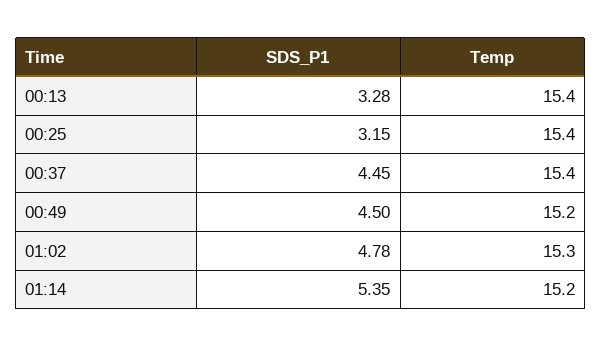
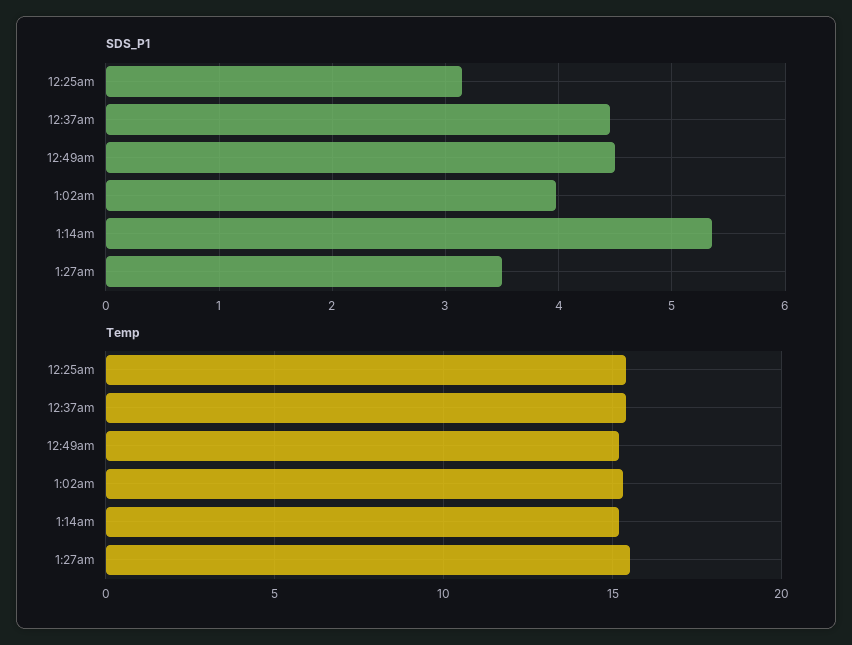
SDS_P1, 00:13: 3.28 -> none
Temp, 00:13: 15.4 -> none
SDS_P1, 01:02: 4.78 -> 4
SDS_P1, 1:27am: none -> 3.5
Temp, 1:27am: none -> 15.5

